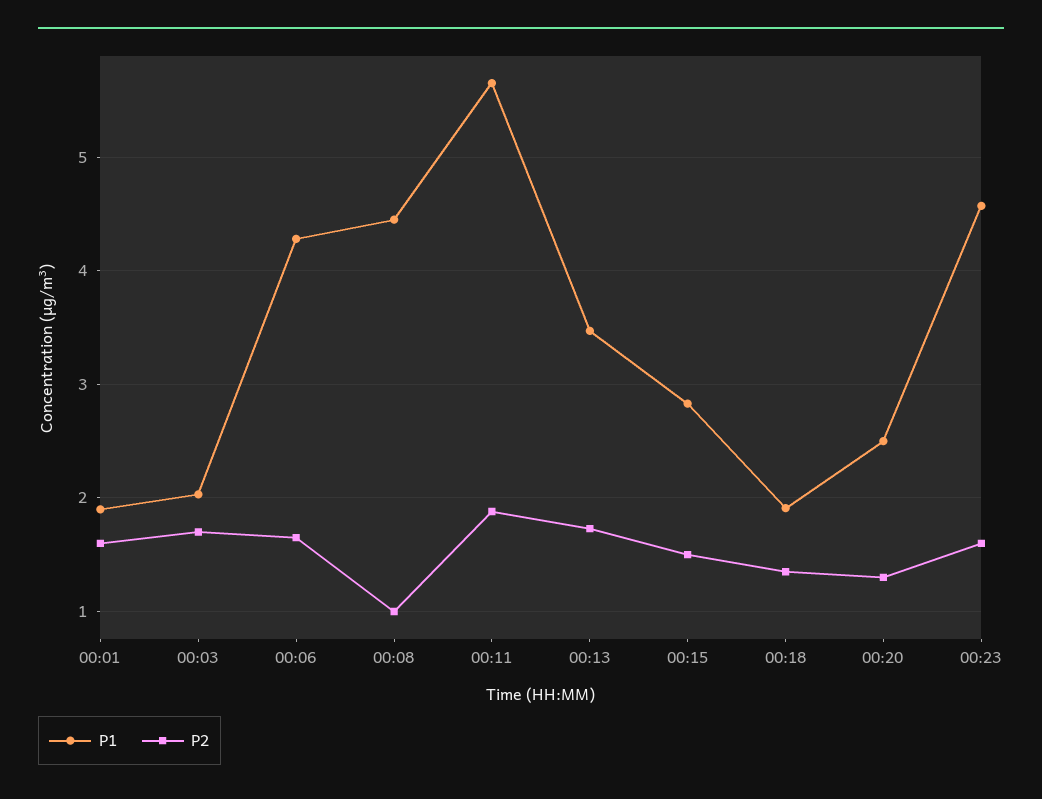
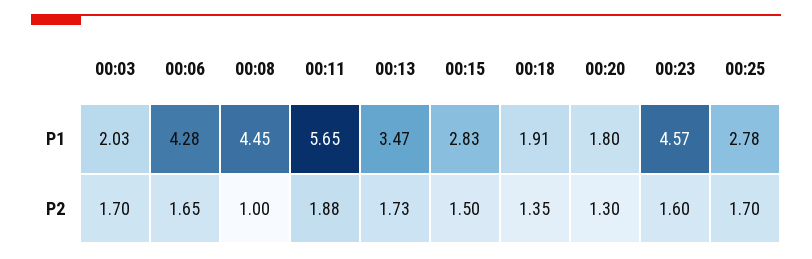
P1, 00:01: 1.9 -> none
P2, 00:01: 1.6 -> none
P1, 00:20: 2.5 -> 1.8
P1, 00:25: none -> 2.78
P2, 00:25: none -> 1.7

